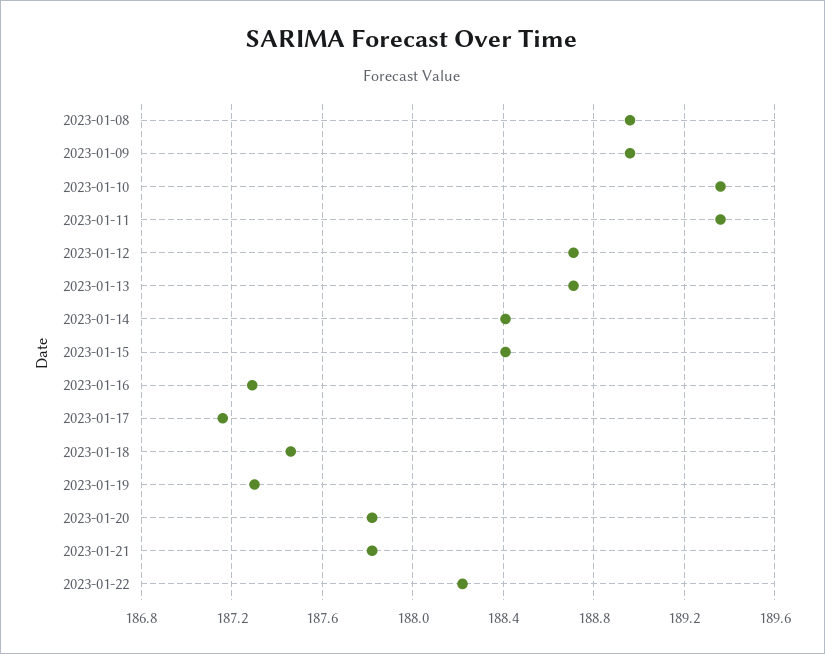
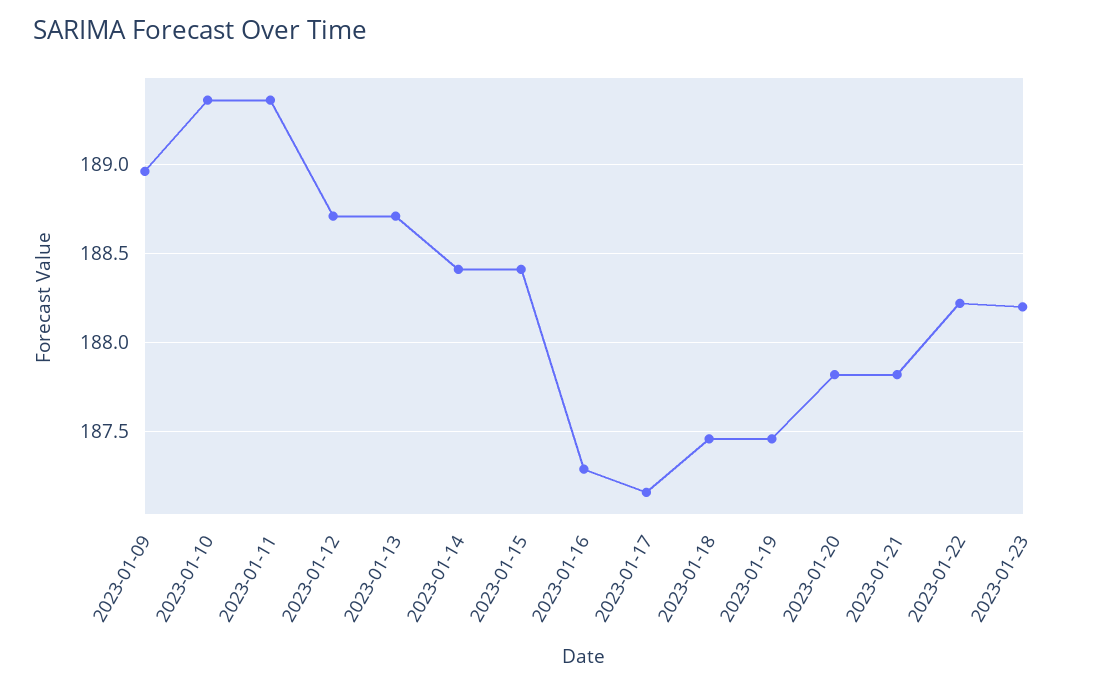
2023-01-08: 188.95 -> none
2023-01-19: 187.3 -> 187.45
2023-01-23: none -> 188.2

